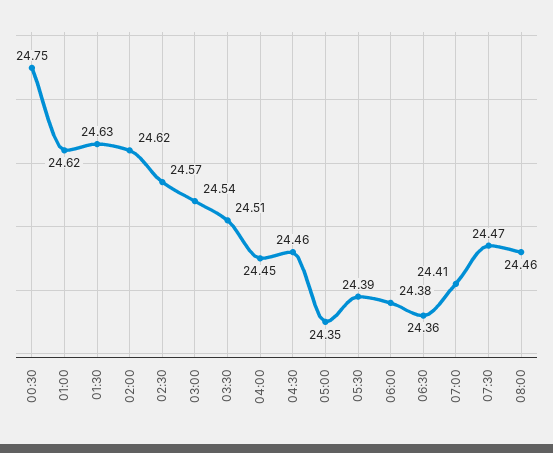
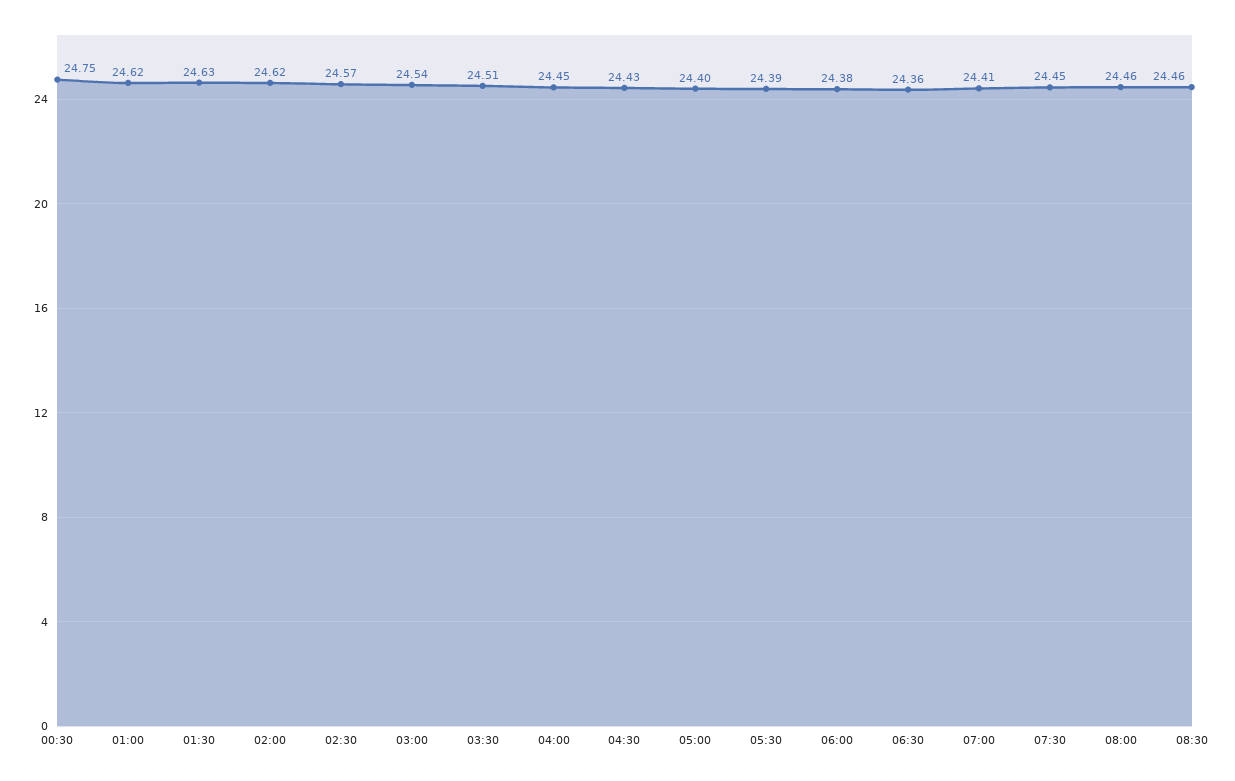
04:30: 24.46 -> 24.43
05:00: 24.35 -> 24.4
07:30: 24.47 -> 24.45
08:30: none -> 24.46

